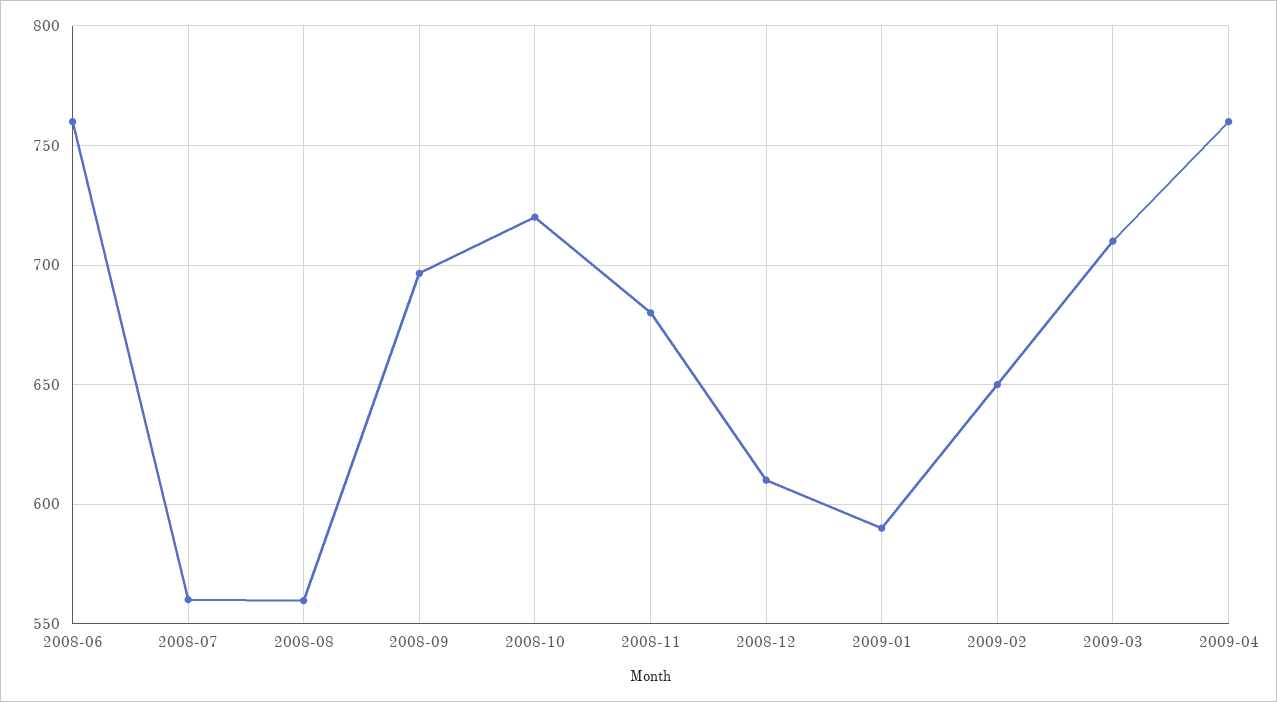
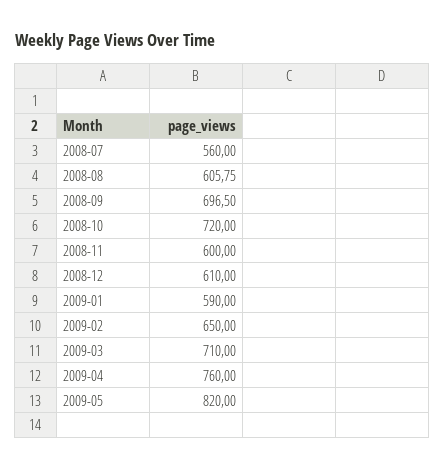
2008-06: 760 -> none
2008-08: 560 -> 605.75
2008-11: 680 -> 600
2009-05: none -> 820

